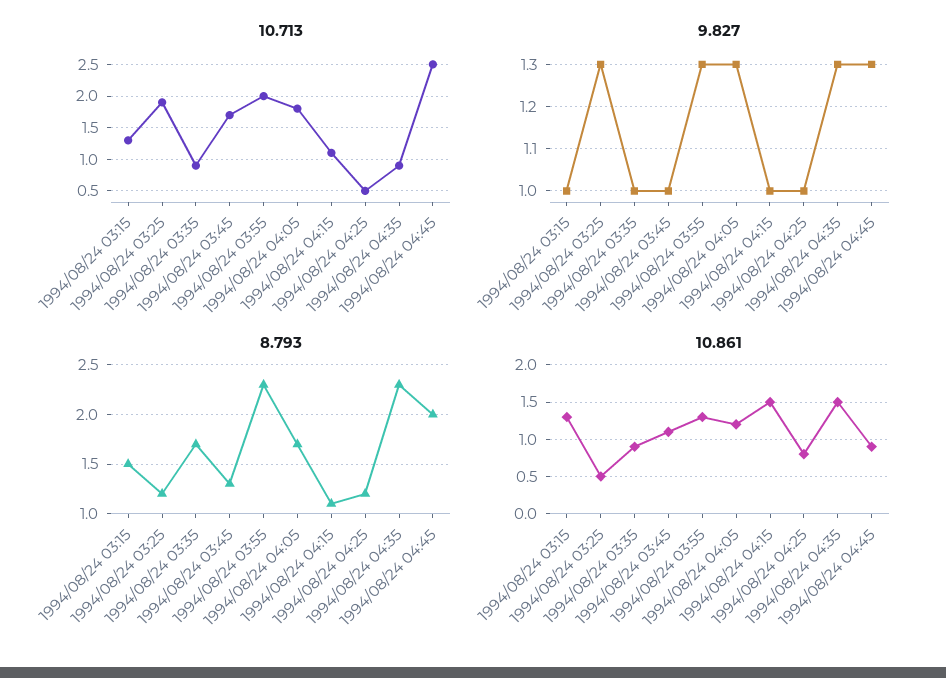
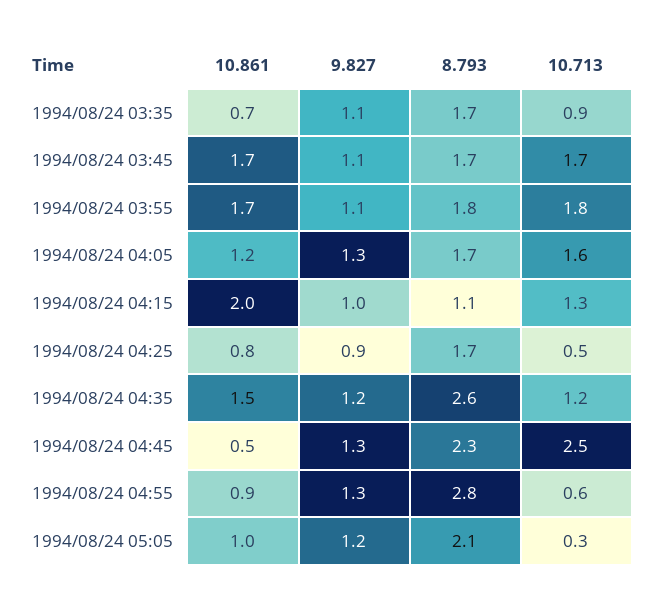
10.713, 1994/08/24 03:15: 1.3 -> none
10.713, 1994/08/24 03:25: 1.9 -> none
10.713, 1994/08/24 03:55: 2 -> 1.8
10.713, 1994/08/24 04:05: 1.8 -> 1.6
10.713, 1994/08/24 04:15: 1.1 -> 1.3
10.713, 1994/08/24 04:35: 0.9 -> 1.2
9.827, 1994/08/24 03:15: 1 -> none
9.827, 1994/08/24 03:25: 1.3 -> none
9.827, 1994/08/24 03:35: 1 -> 1.1
9.827, 1994/08/24 03:45: 1 -> 1.1
9.827, 1994/08/24 03:55: 1.3 -> 1.1
9.827, 1994/08/24 04:25: 1 -> 0.9
9.827, 1994/08/24 04:35: 1.3 -> 1.2
8.793, 1994/08/24 03:15: 1.5 -> none
8.793, 1994/08/24 03:25: 1.2 -> none
8.793, 1994/08/24 03:45: 1.3 -> 1.7
8.793, 1994/08/24 03:55: 2.3 -> 1.8
8.793, 1994/08/24 04:25: 1.2 -> 1.7
8.793, 1994/08/24 04:35: 2.3 -> 2.6
8.793, 1994/08/24 04:45: 2 -> 2.3
10.861, 1994/08/24 03:15: 1.3 -> none
10.861, 1994/08/24 03:25: 0.5 -> none
10.861, 1994/08/24 03:35: 0.9 -> 0.7
10.861, 1994/08/24 03:45: 1.1 -> 1.7
10.861, 1994/08/24 03:55: 1.3 -> 1.7
10.861, 1994/08/24 04:15: 1.5 -> 2
10.861, 1994/08/24 04:45: 0.9 -> 0.5
10.861, 1994/08/24 04:55: none -> 0.9
9.827, 1994/08/24 04:55: none -> 1.3
8.793, 1994/08/24 04:55: none -> 2.8
10.713, 1994/08/24 04:55: none -> 0.6
10.861, 1994/08/24 05:05: none -> 1
9.827, 1994/08/24 05:05: none -> 1.2
8.793, 1994/08/24 05:05: none -> 2.1
10.713, 1994/08/24 05:05: none -> 0.3

